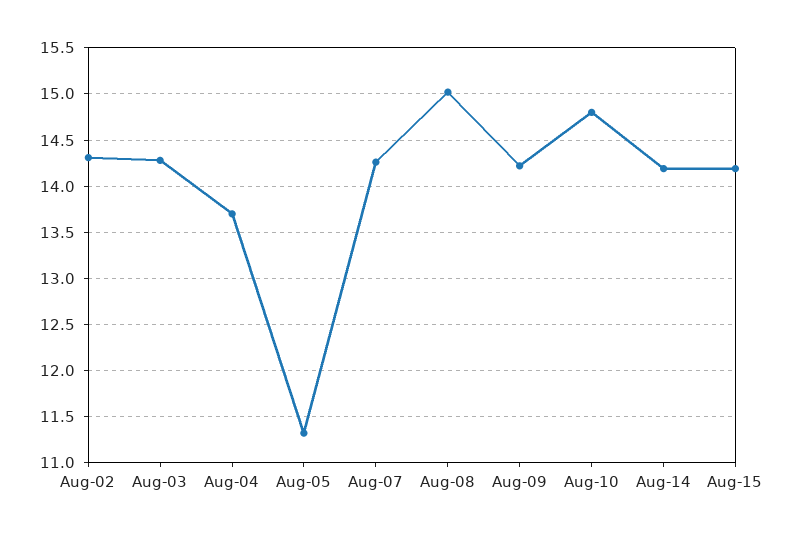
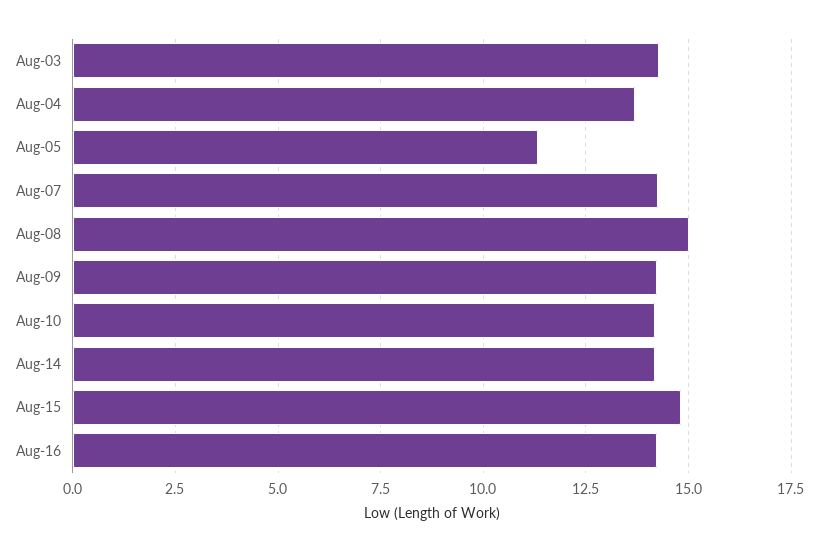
Aug-02: 14.3 -> none
Aug-10: 14.8 -> 14.25
Aug-15: 14.2 -> 14.75
Aug-16: none -> 14.25

